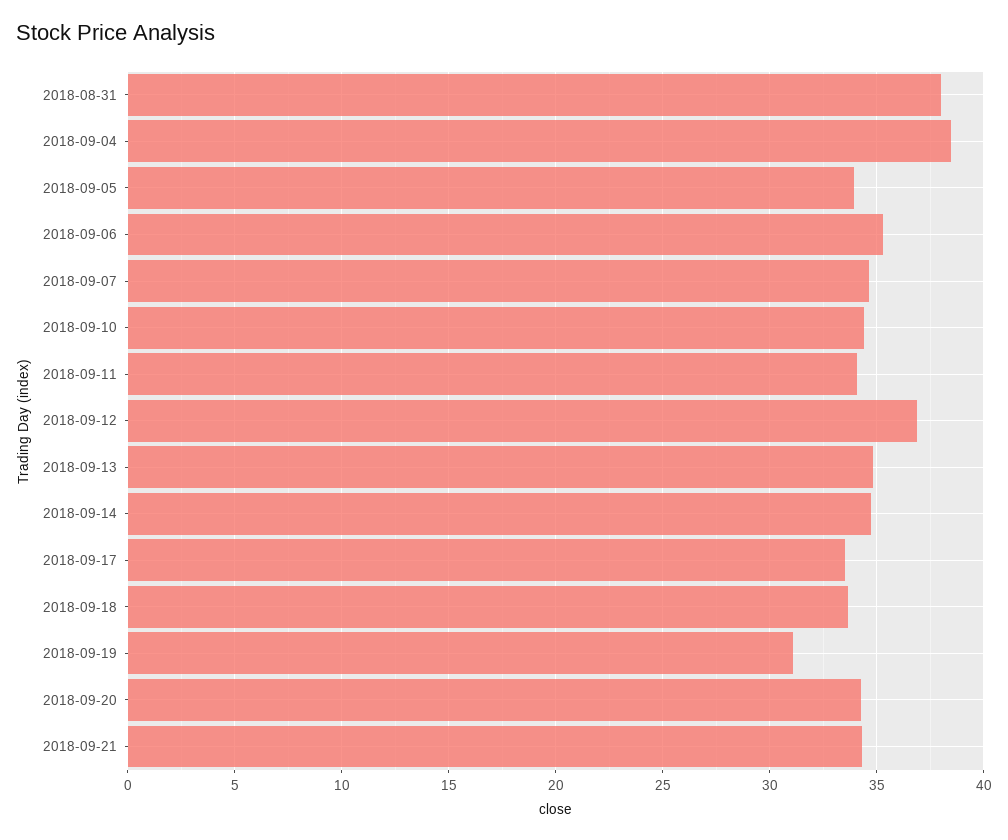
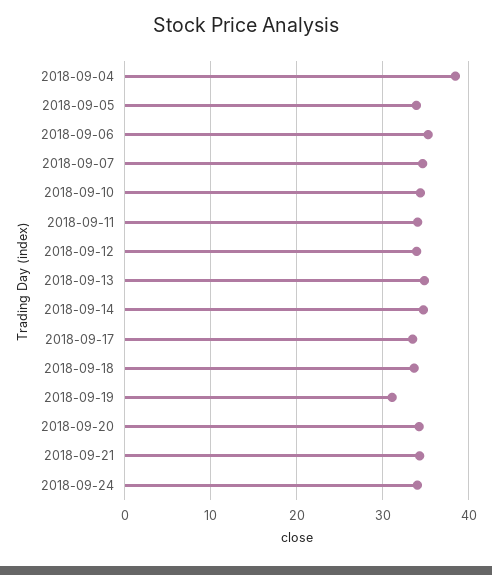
2018-08-31: 38 -> none
2018-09-12: 37 -> 34
2018-09-24: none -> 34

